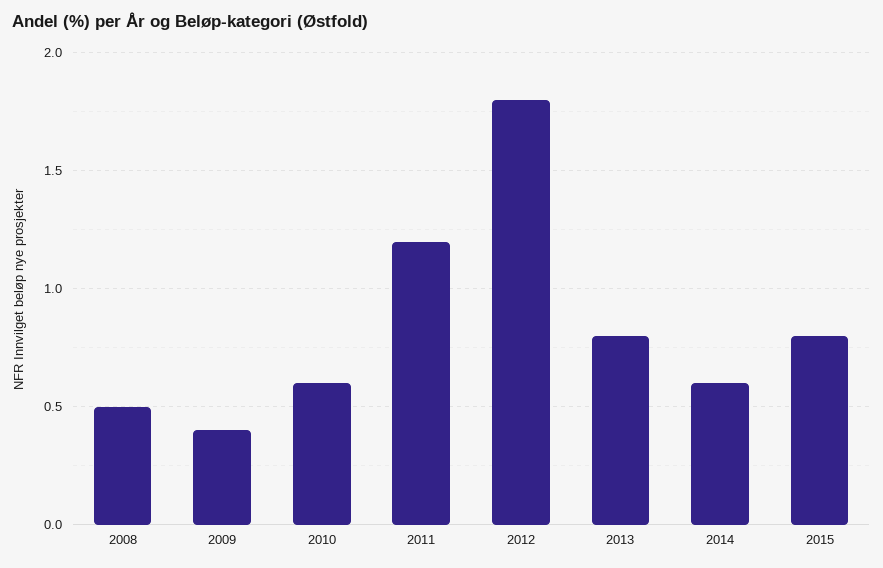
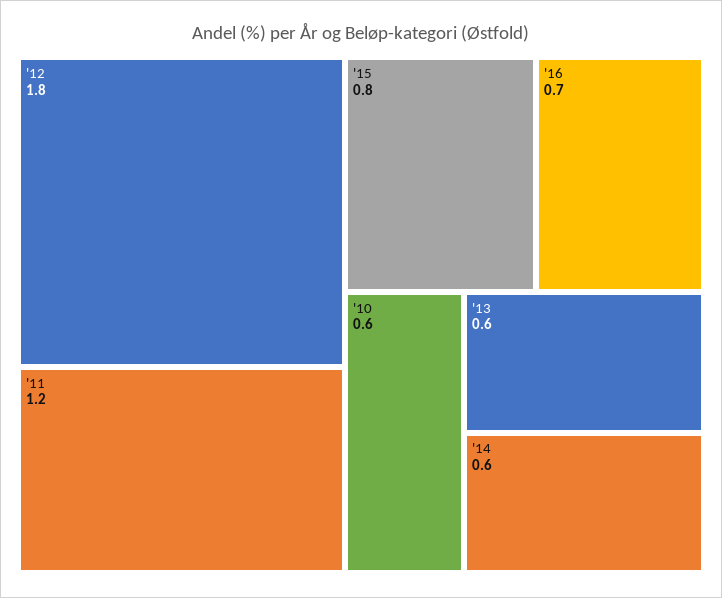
2008: 0.5 -> none
2009: 0.4 -> none
2013: 0.8 -> 0.6
'16: none -> 0.7

